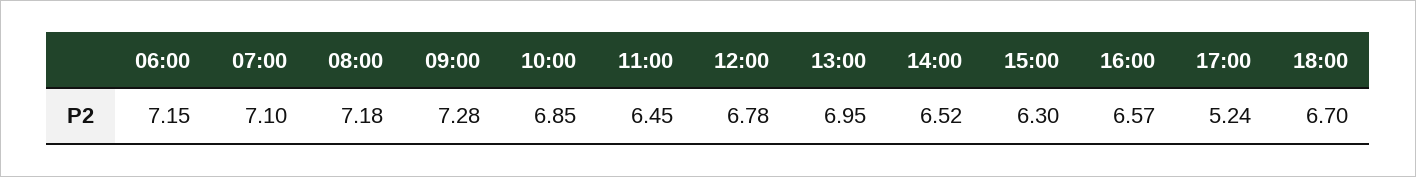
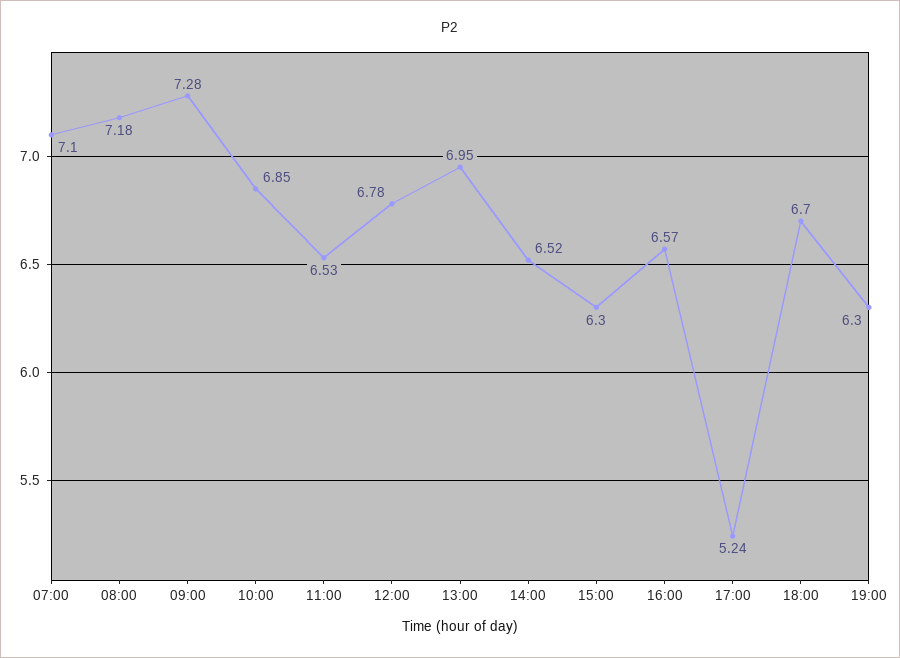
06:00: 7.15 -> none
11:00: 6.45 -> 6.53
19:00: none -> 6.3

